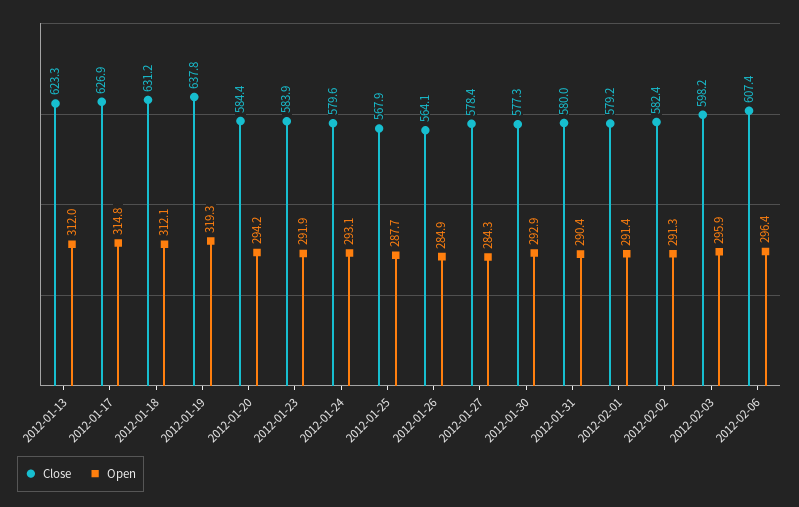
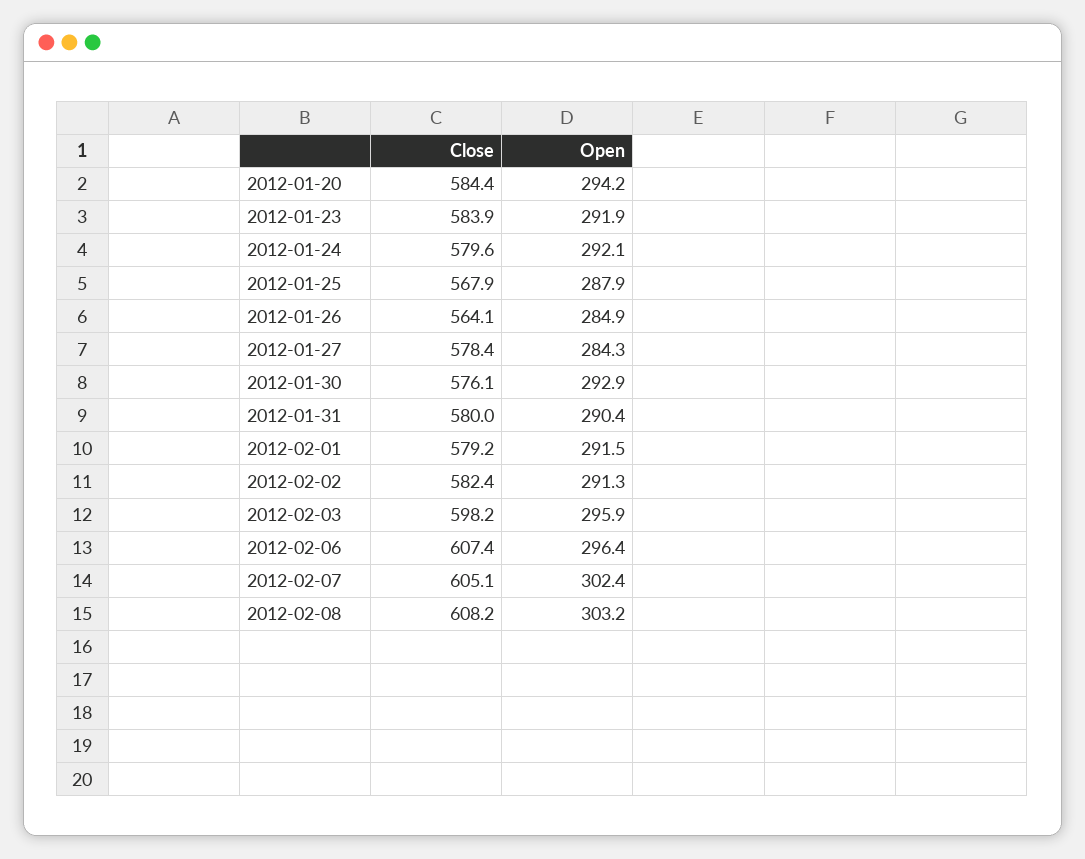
Close, 2012-01-13: 623.3 -> none
Open, 2012-01-13: 312 -> none
Close, 2012-01-17: 626.9 -> none
Open, 2012-01-17: 314.8 -> none
Close, 2012-01-18: 631.2 -> none
Open, 2012-01-18: 312.1 -> none
Close, 2012-01-19: 637.8 -> none
Open, 2012-01-19: 319.3 -> none
Open, 2012-01-24: 293.1 -> 292.1
Open, 2012-01-25: 287.7 -> 287.9
Close, 2012-01-30: 577.3 -> 576.1
Open, 2012-02-01: 291.4 -> 291.5
Close, 2012-02-07: none -> 605.1
Open, 2012-02-07: none -> 302.4
Close, 2012-02-08: none -> 608.2
Open, 2012-02-08: none -> 303.2

